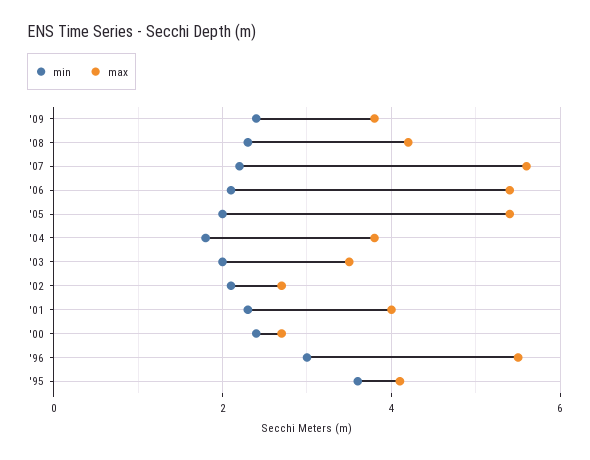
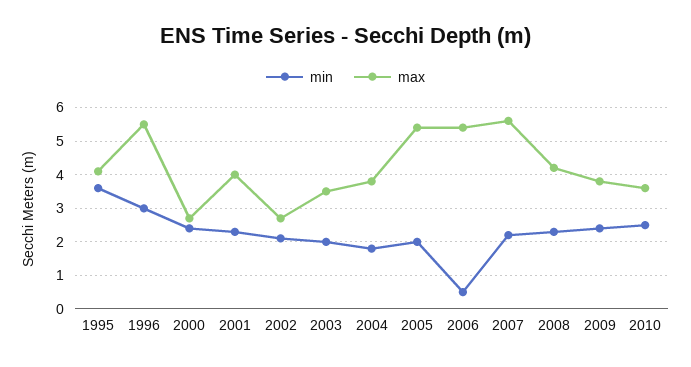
min, '06: 2 -> 0.5
min, 2010: none -> 2.5
max, 2010: none -> 3.5

